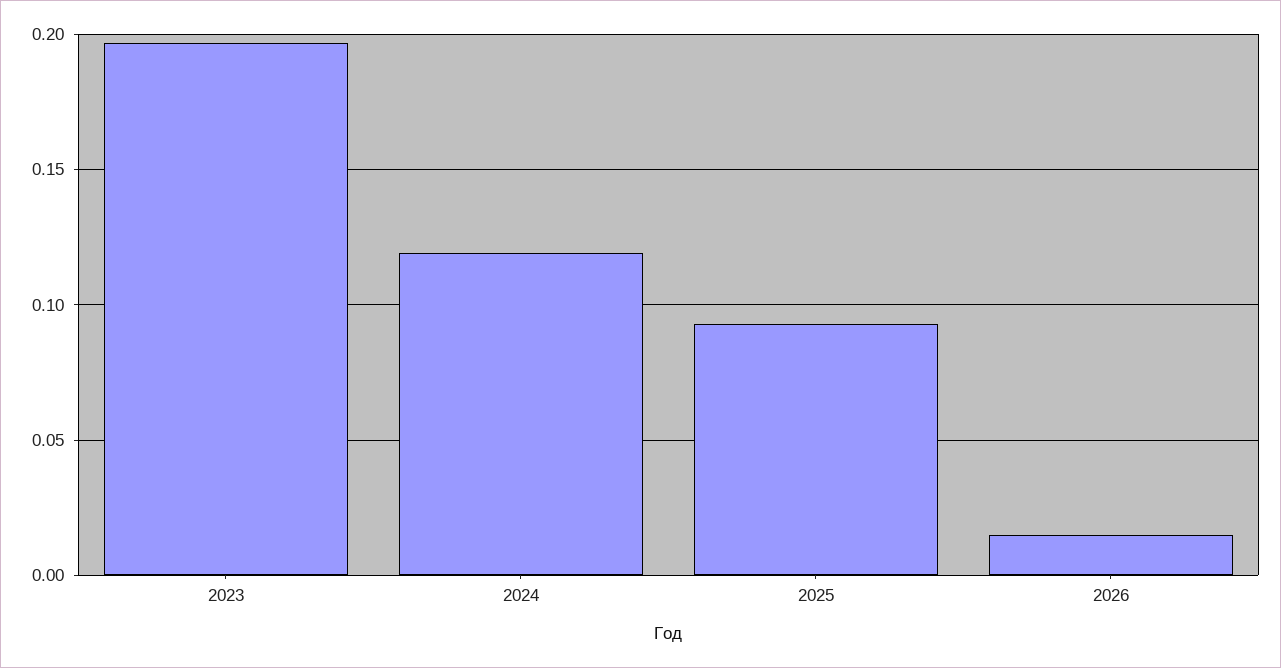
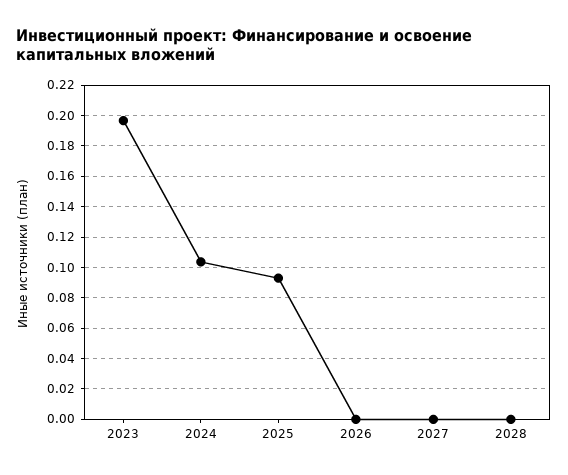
2024: 0.12 -> 0.105
2026: 0.015 -> 0
2027: none -> 0
2028: none -> 0

